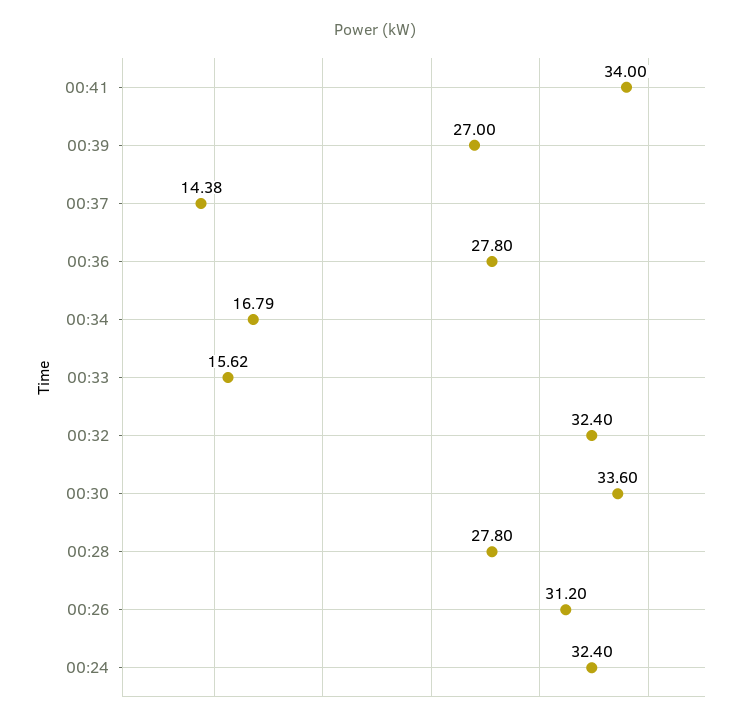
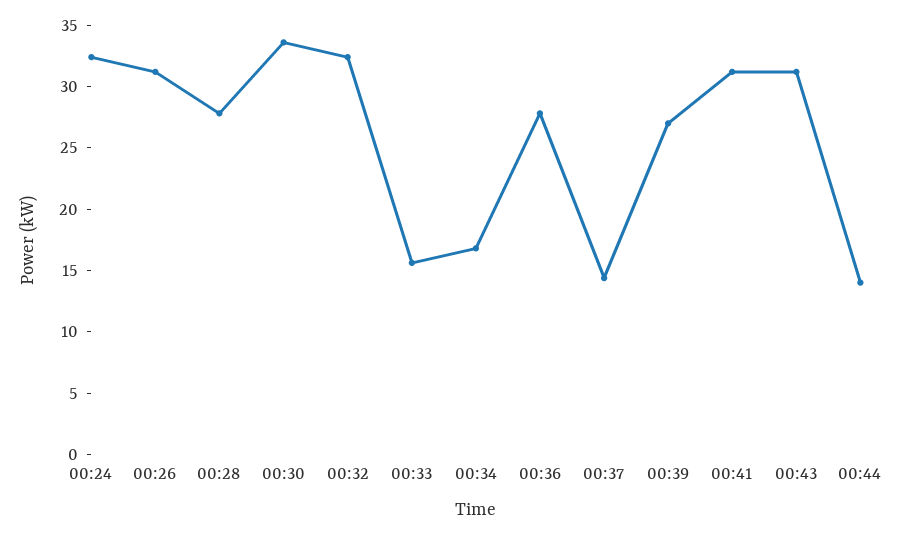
00:41: 34 -> 31
00:43: none -> 31
00:44: none -> 14

